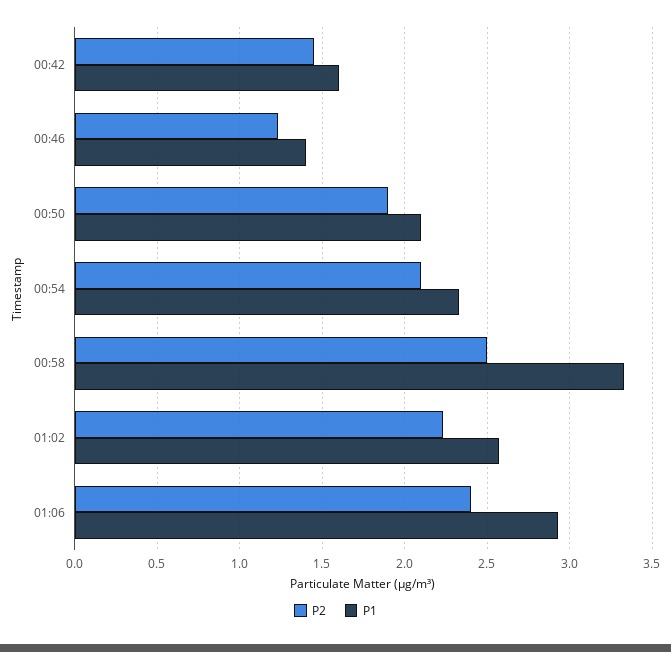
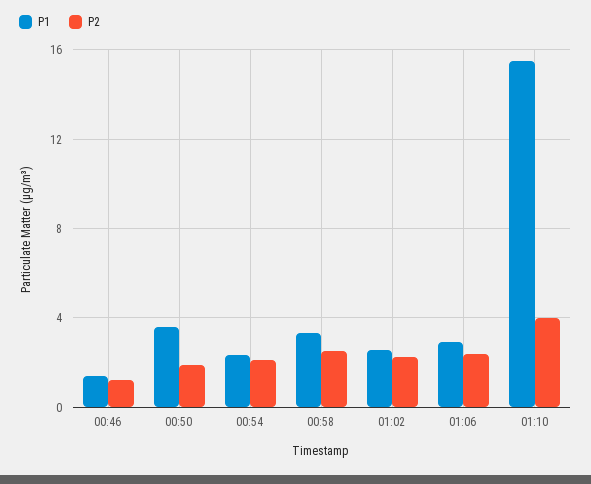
P2, 00:42: 1.45 -> none
P1, 00:42: 1.6 -> none
P1, 00:50: 2.1 -> 3.5
P1, 01:10: none -> 15.5
P2, 01:10: none -> 4

